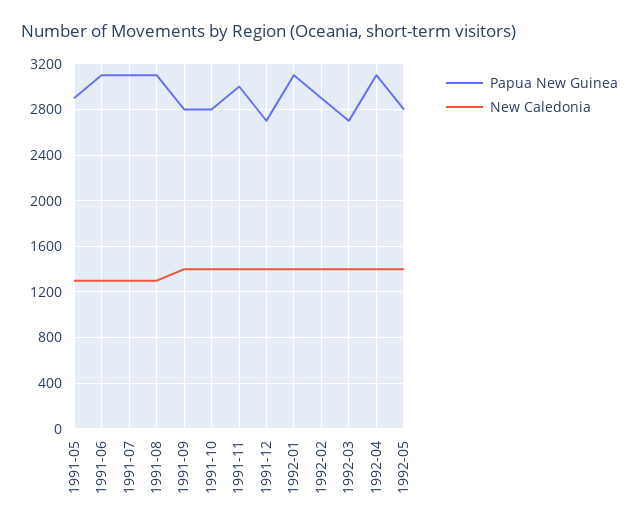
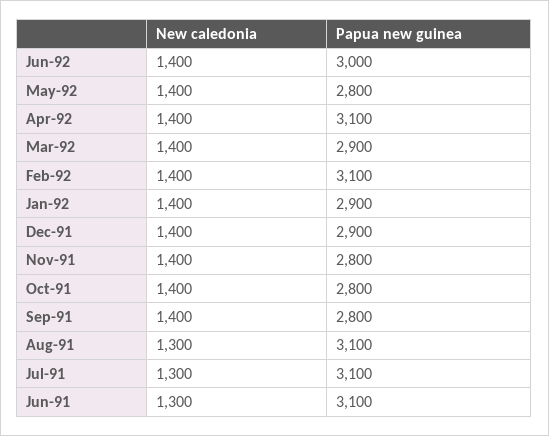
Papua New Guinea, 1991-05: 2900 -> none
New Caledonia, 1991-05: 1300 -> none
Papua New Guinea, 1991-11: 3000 -> 2800
Papua New Guinea, 1991-12: 2700 -> 2900
Papua New Guinea, 1992-01: 3100 -> 2900
Papua New Guinea, 1992-02: 2900 -> 3100
Papua New Guinea, 1992-03: 2700 -> 2900
New Caledonia, Jun-92: none -> 1400
Papua New Guinea, Jun-92: none -> 3000

